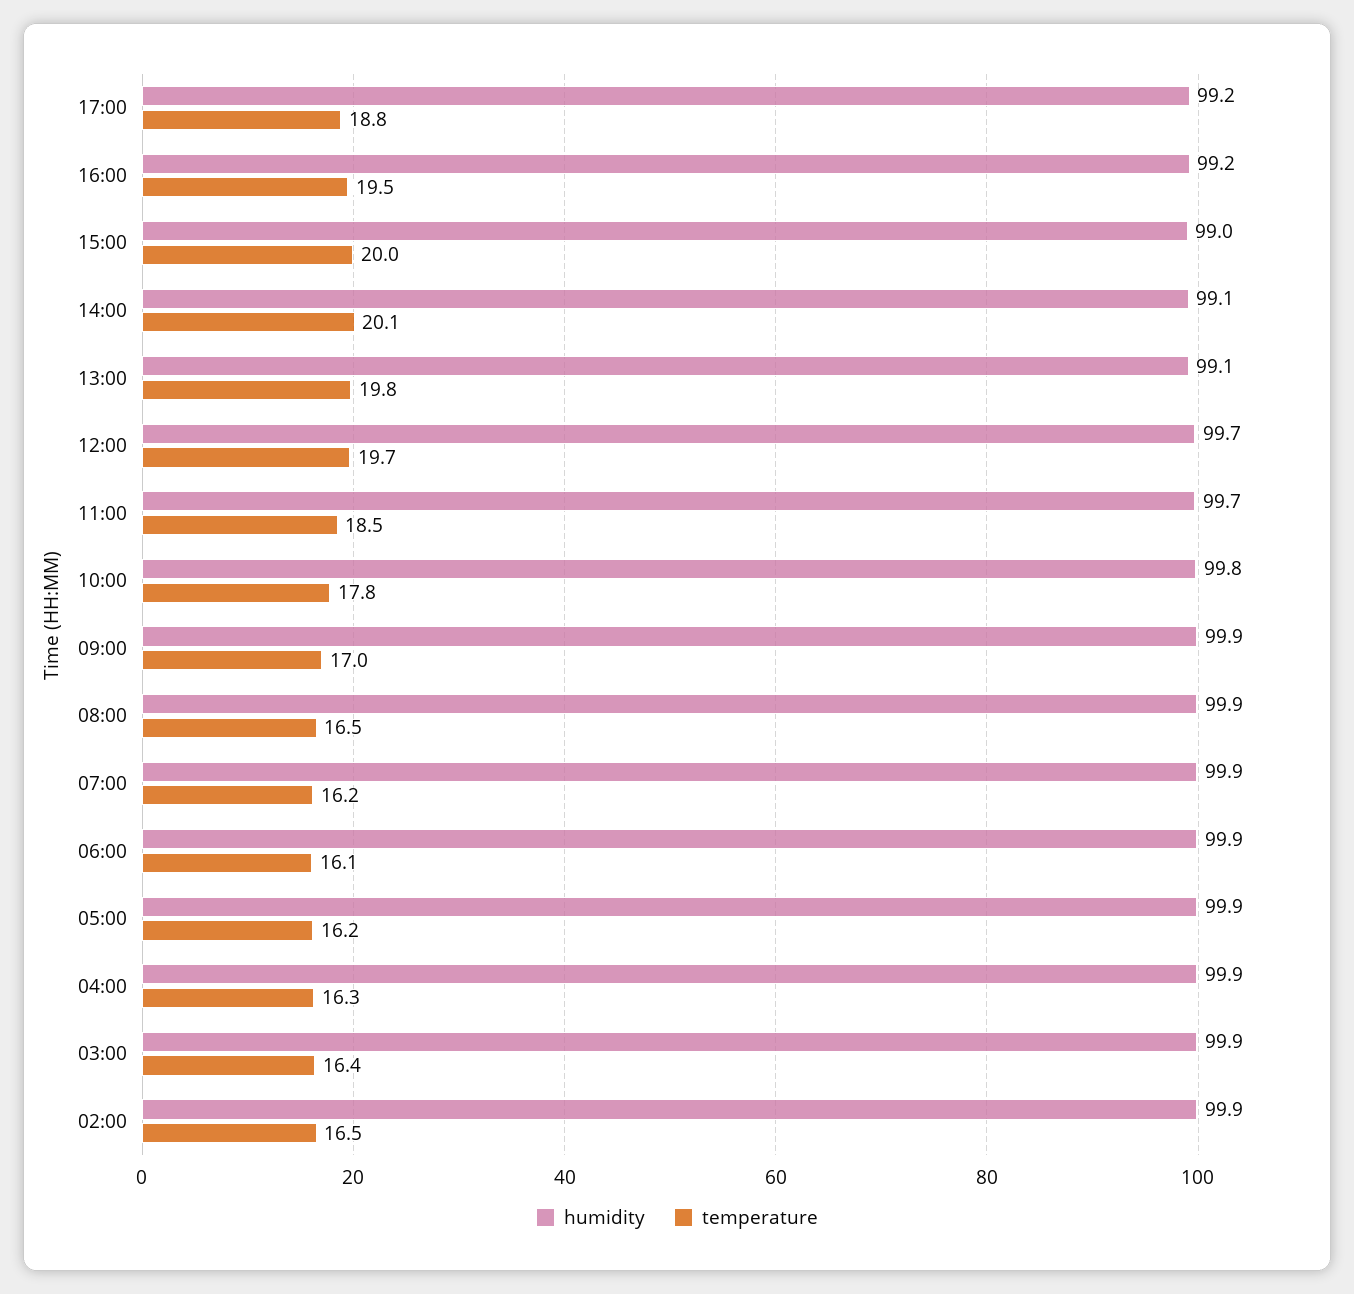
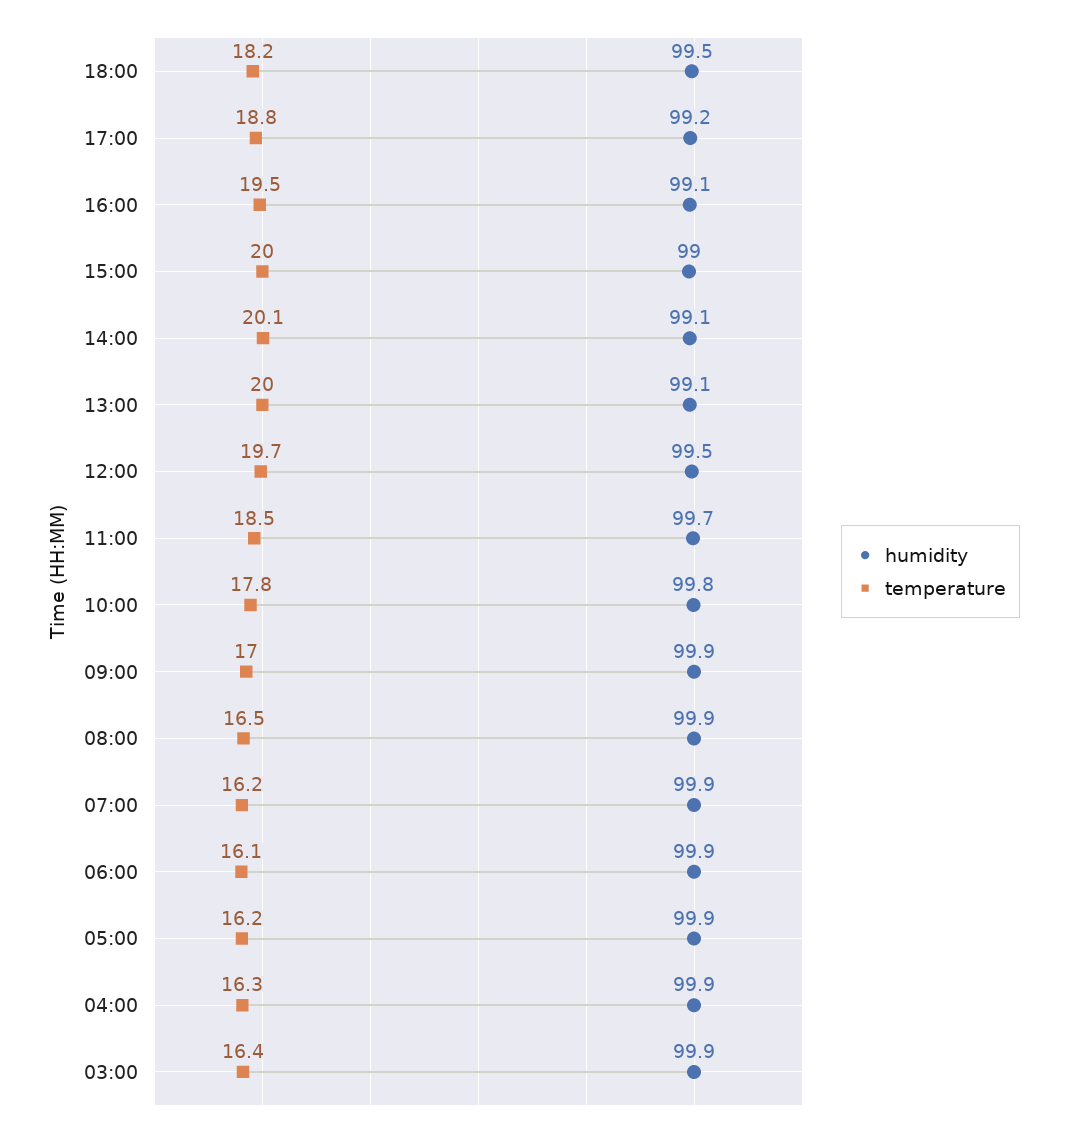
humidity, 16:00: 99.2 -> 99.1
temperature, 13:00: 19.8 -> 20
humidity, 12:00: 99.7 -> 99.5
humidity, 02:00: 99.9 -> none
temperature, 02:00: 16.5 -> none
humidity, 18:00: none -> 99.5
temperature, 18:00: none -> 18.2

